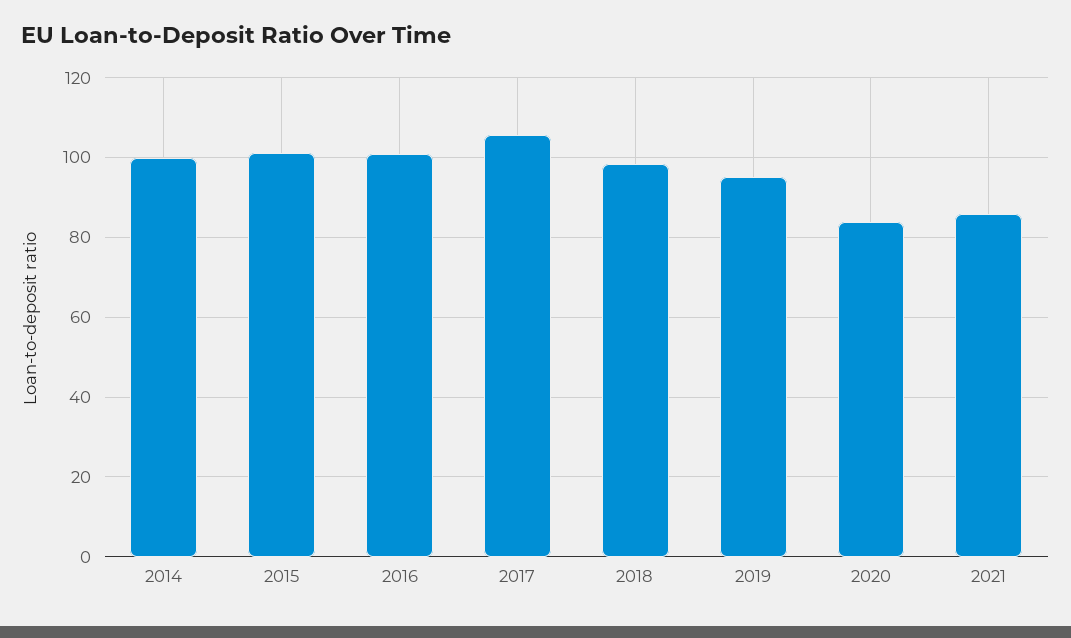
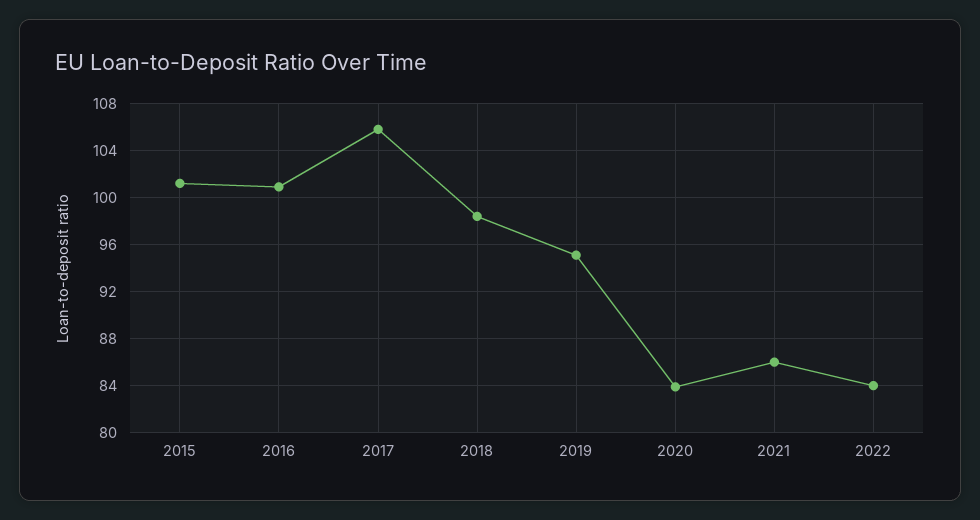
2014: 100 -> none
2022: none -> 84

